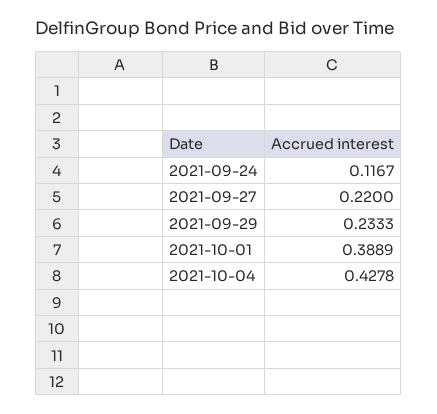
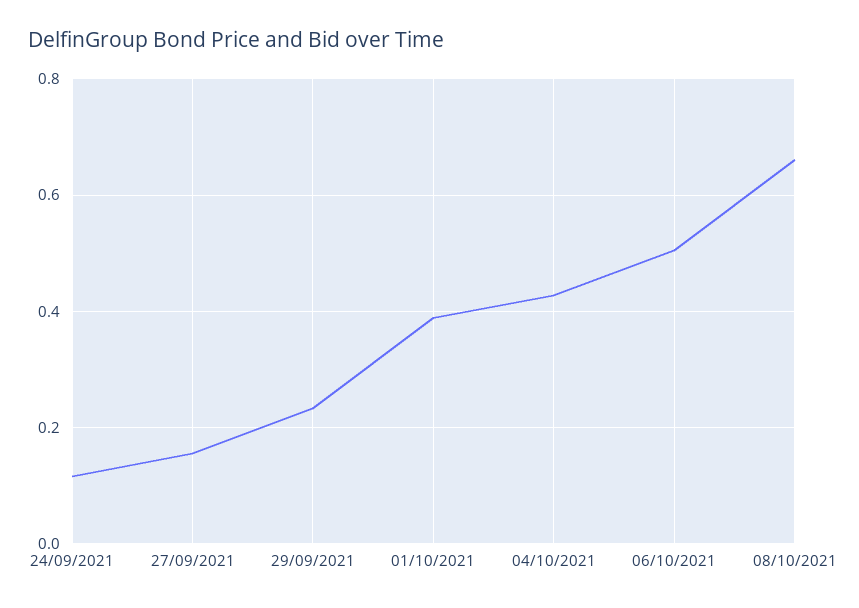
2021-09-27: 0.22 -> 0.16
06/10/2021: none -> 0.5
08/10/2021: none -> 0.66

